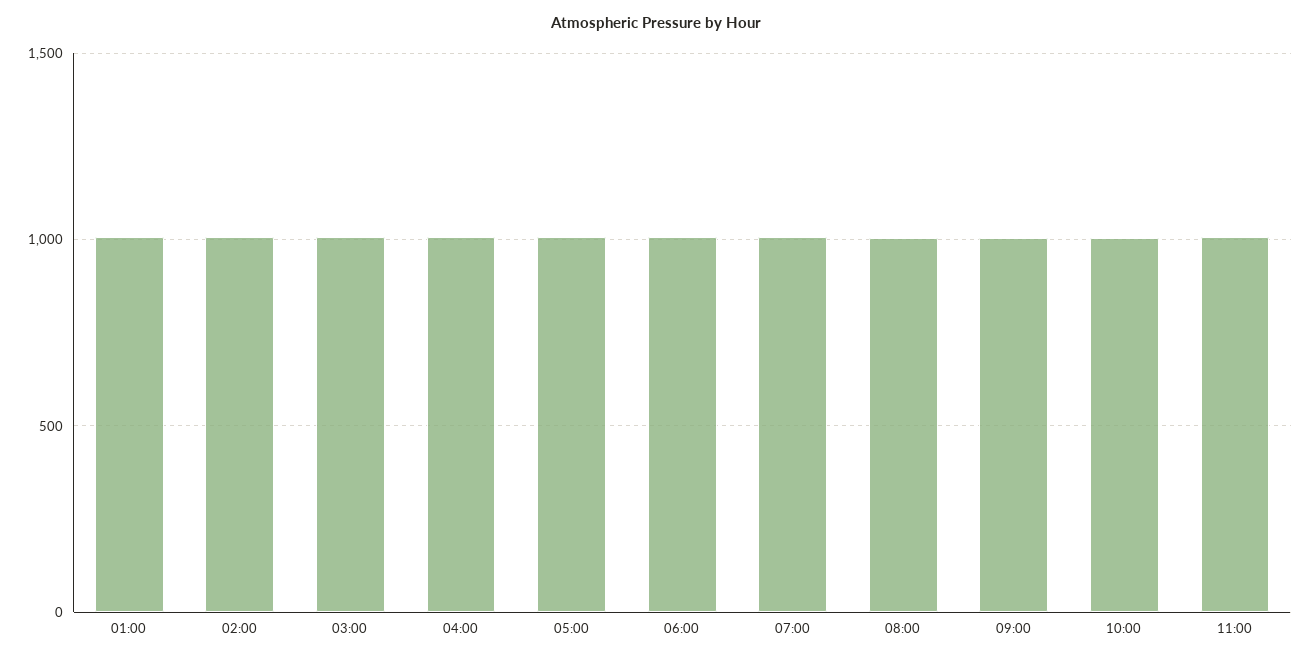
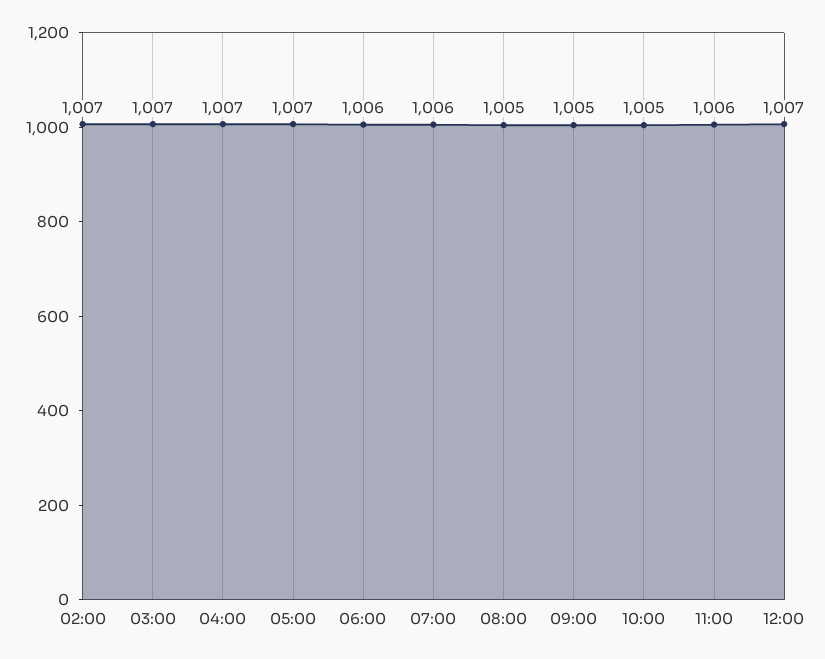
01:00: 1000 -> none
12:00: none -> 1007

